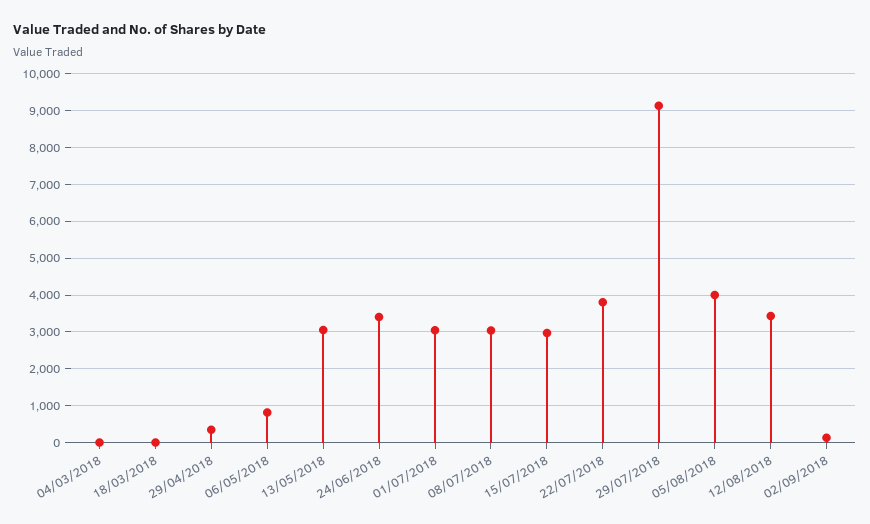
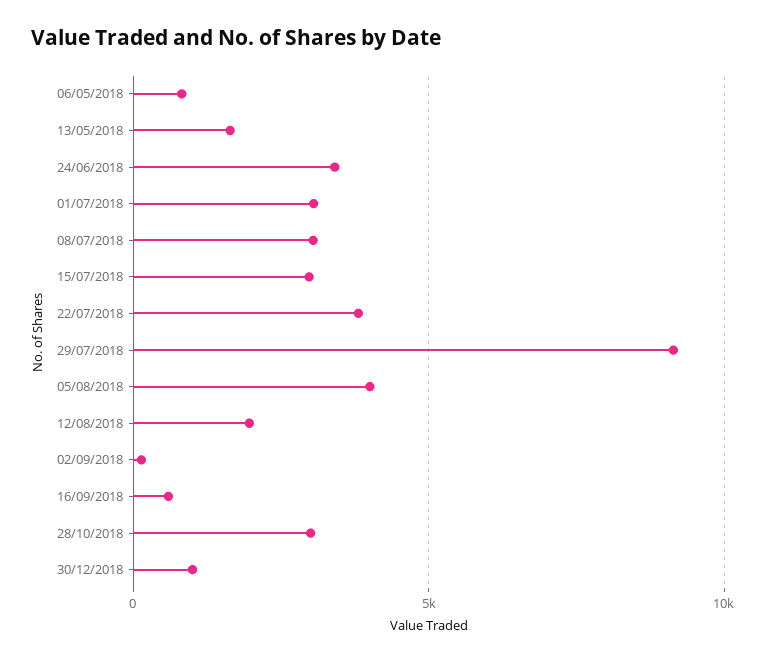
04/03/2018: 0 -> none
18/03/2018: 0 -> none
29/04/2018: 400 -> none
13/05/2018: 3000 -> 1500
12/08/2018: 3400 -> 2000
16/09/2018: none -> 500
28/10/2018: none -> 3000
30/12/2018: none -> 1000

